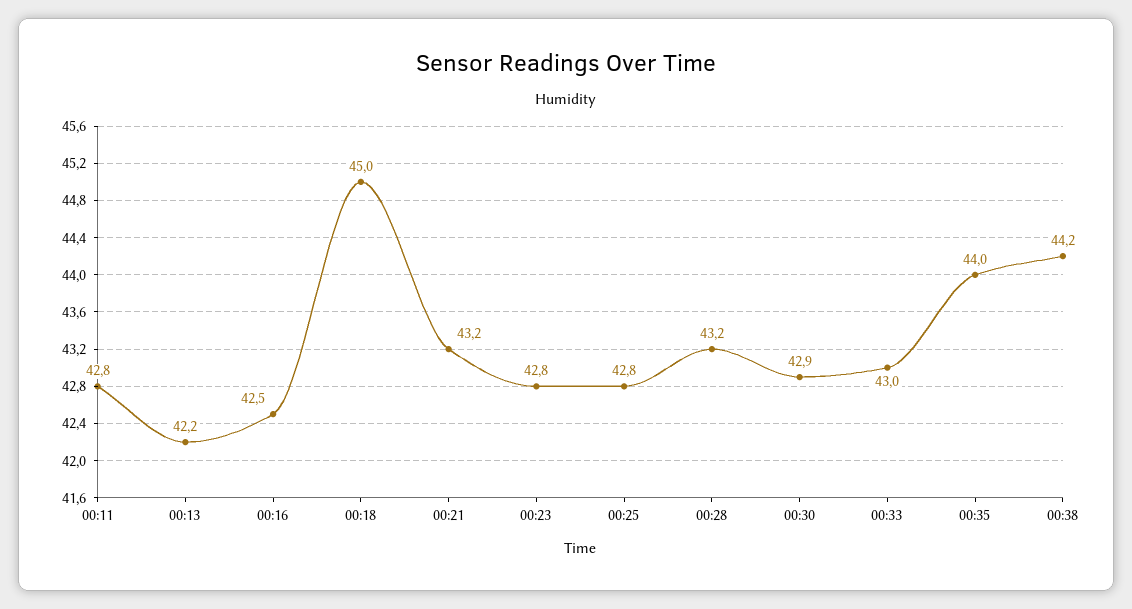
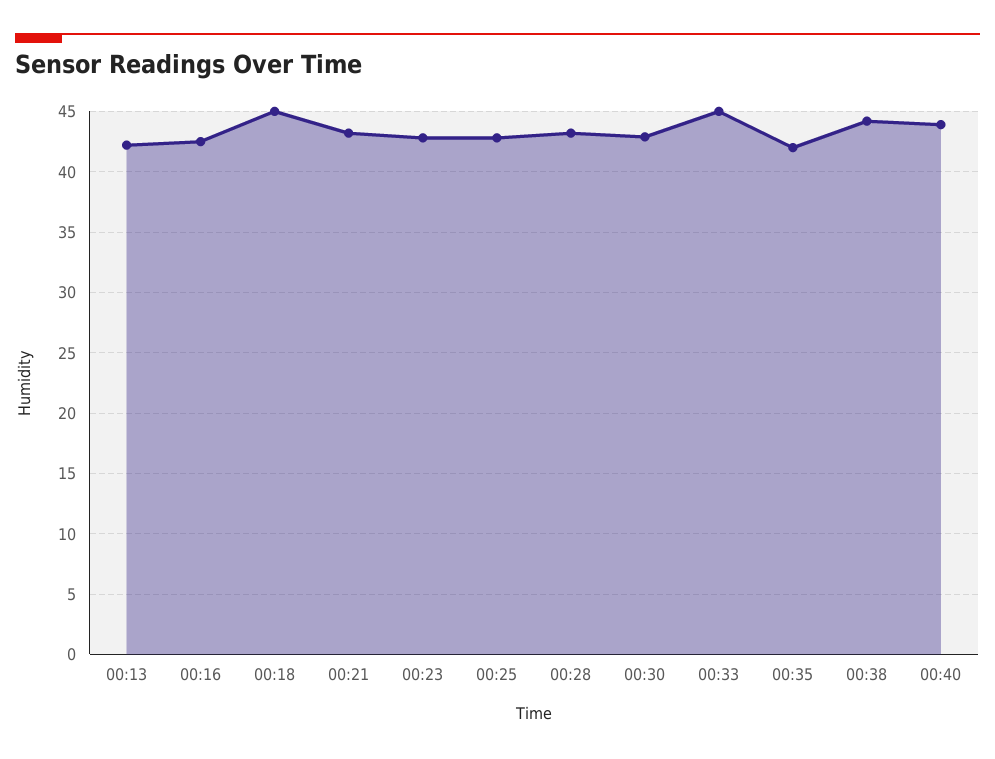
00:11: 42.8 -> none
00:33: 43 -> 45
00:35: 44 -> 42
00:40: none -> 44

